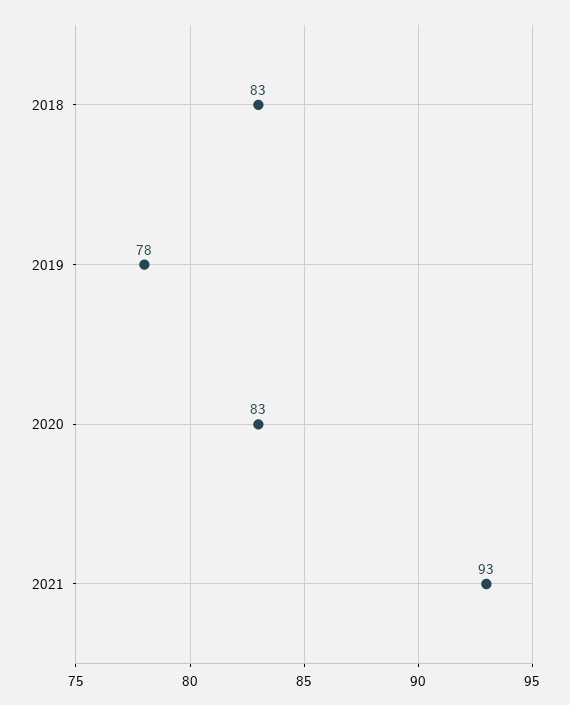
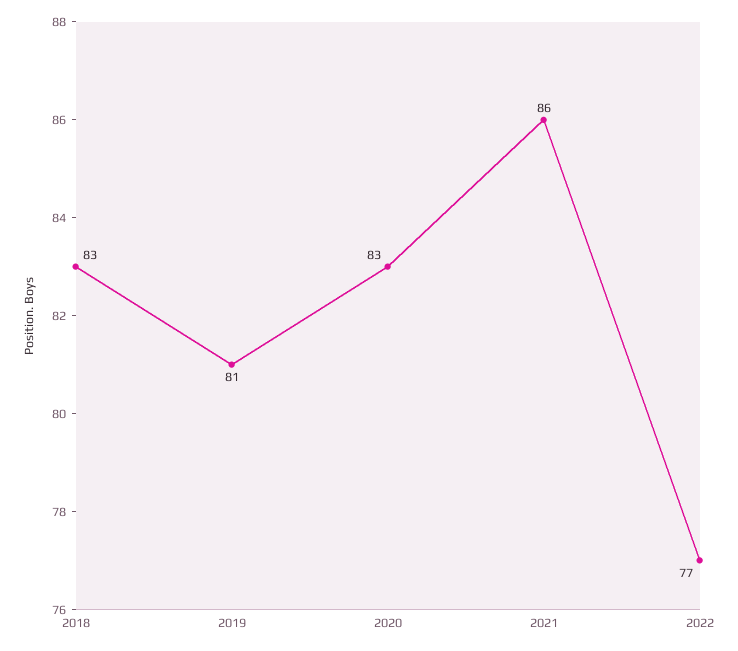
2019: 78 -> 81
2021: 93 -> 86
2022: none -> 77

